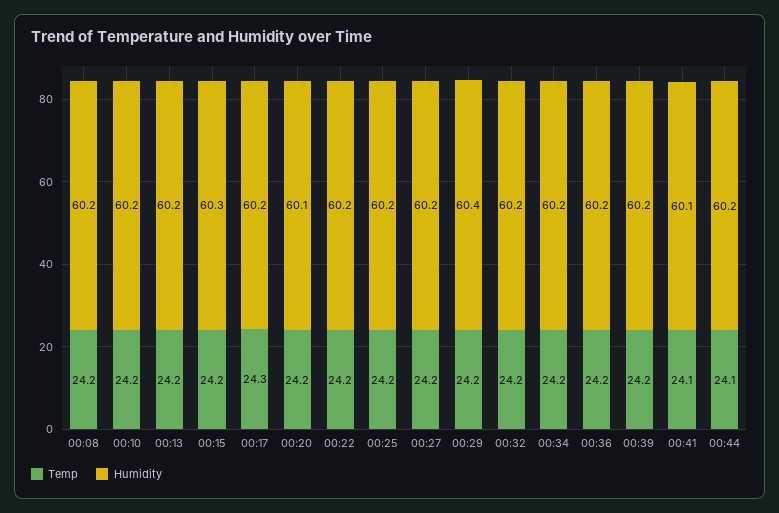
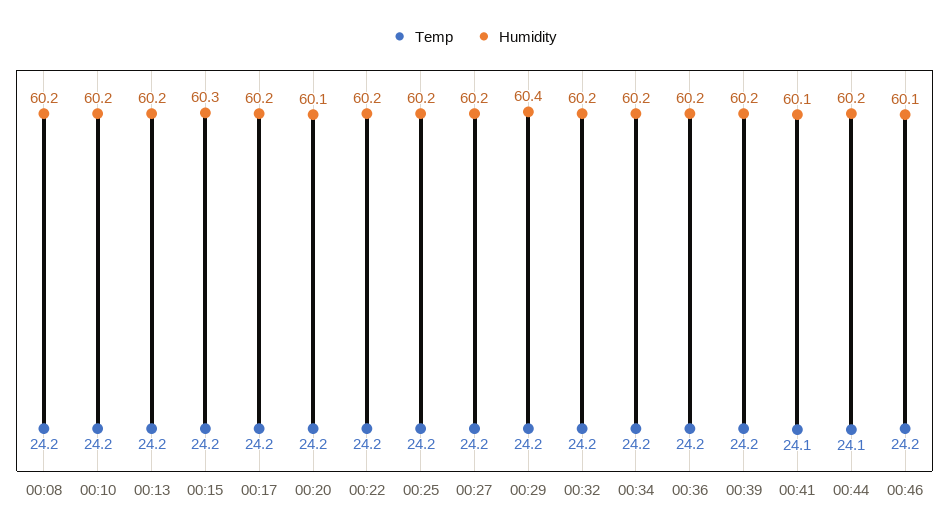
Temp, 00:17: 24.3 -> 24.2
Temp, 00:46: none -> 24.2
Humidity, 00:46: none -> 60.1

